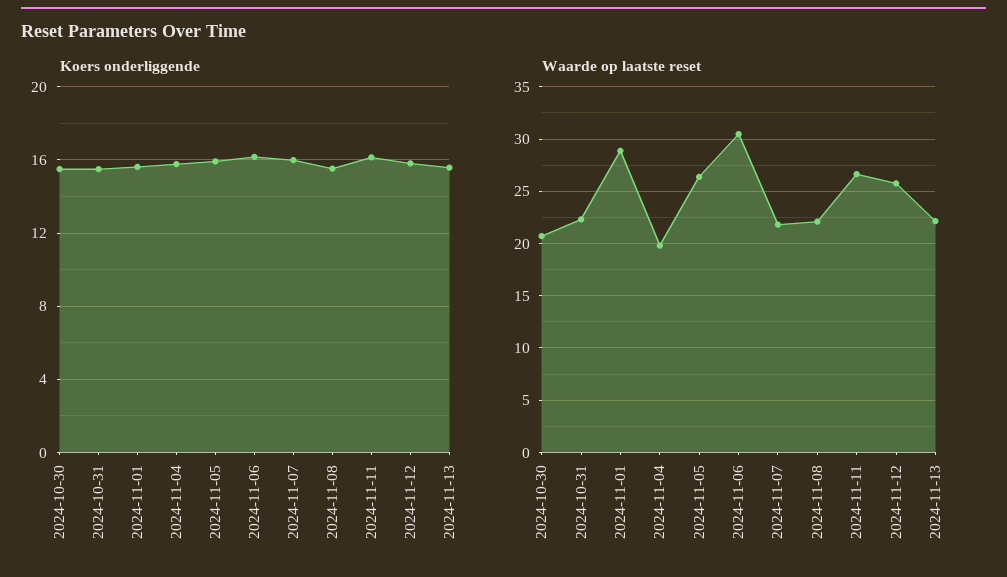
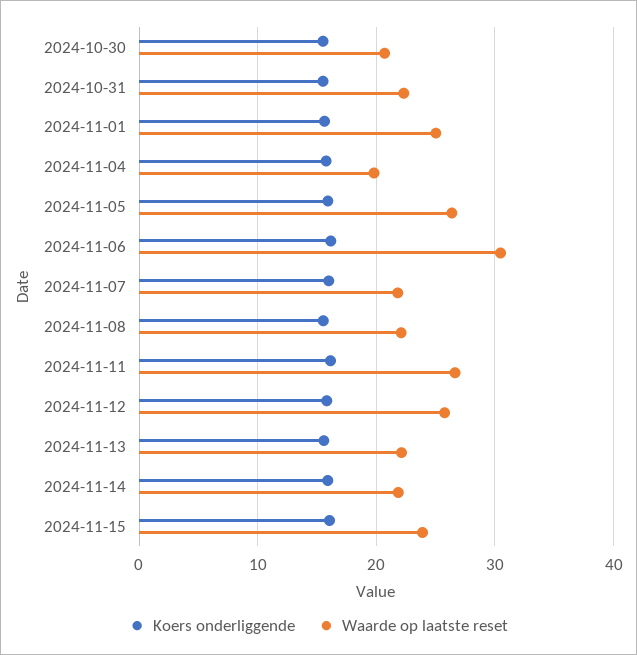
Waarde op laatste reset, 2024-11-01: 29 -> 25
Koers onderliggende, 2024-11-14: none -> 16
Waarde op laatste reset, 2024-11-14: none -> 22
Koers onderliggende, 2024-11-15: none -> 16
Waarde op laatste reset, 2024-11-15: none -> 24

